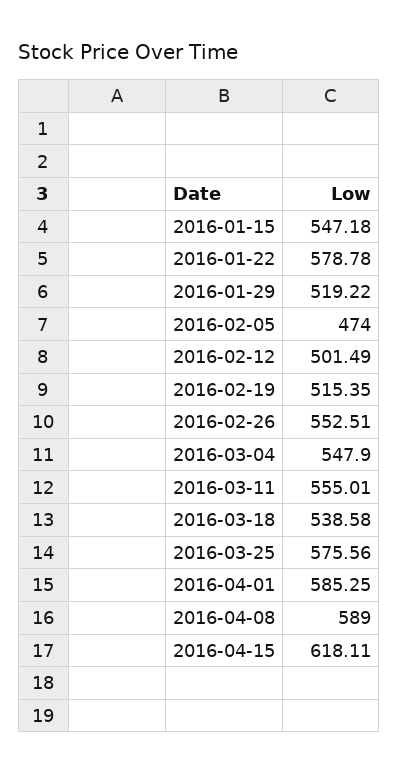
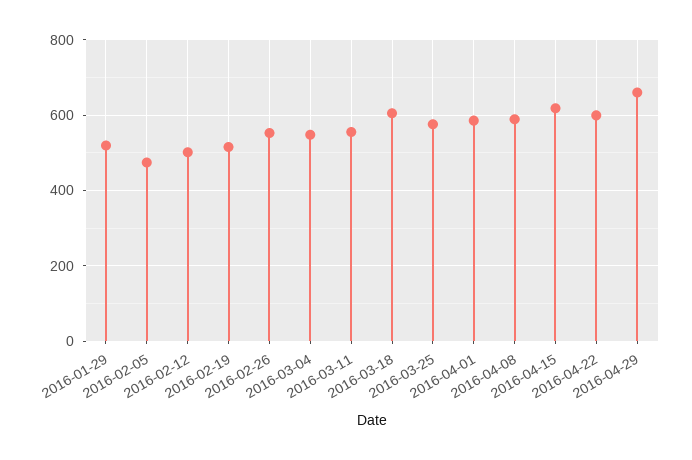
2016-01-15: 547.18 -> none
2016-01-22: 578.78 -> none
2016-03-18: 538.58 -> 600
2016-04-22: none -> 600
2016-04-29: none -> 660

